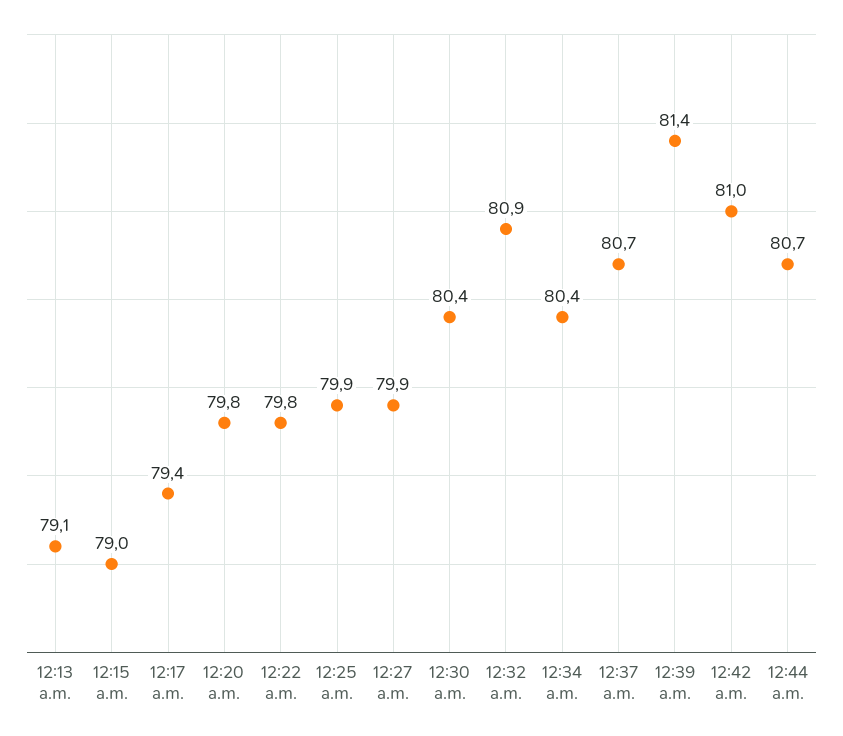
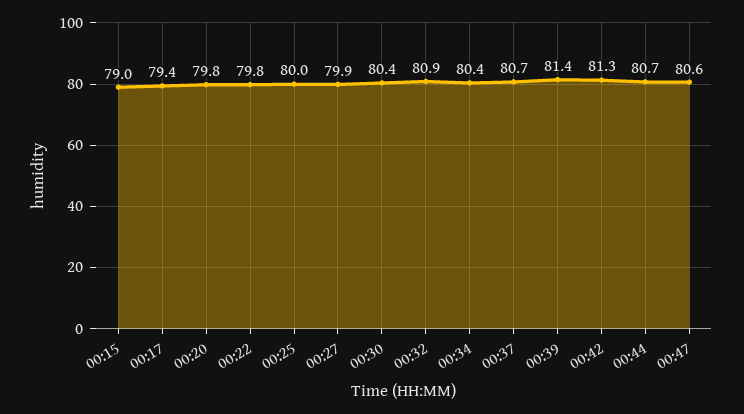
12:13 a.m.: 79.1 -> none
12:25 a.m.: 79.9 -> 80
12:42 a.m.: 81 -> 81.3
00:47: none -> 80.6

